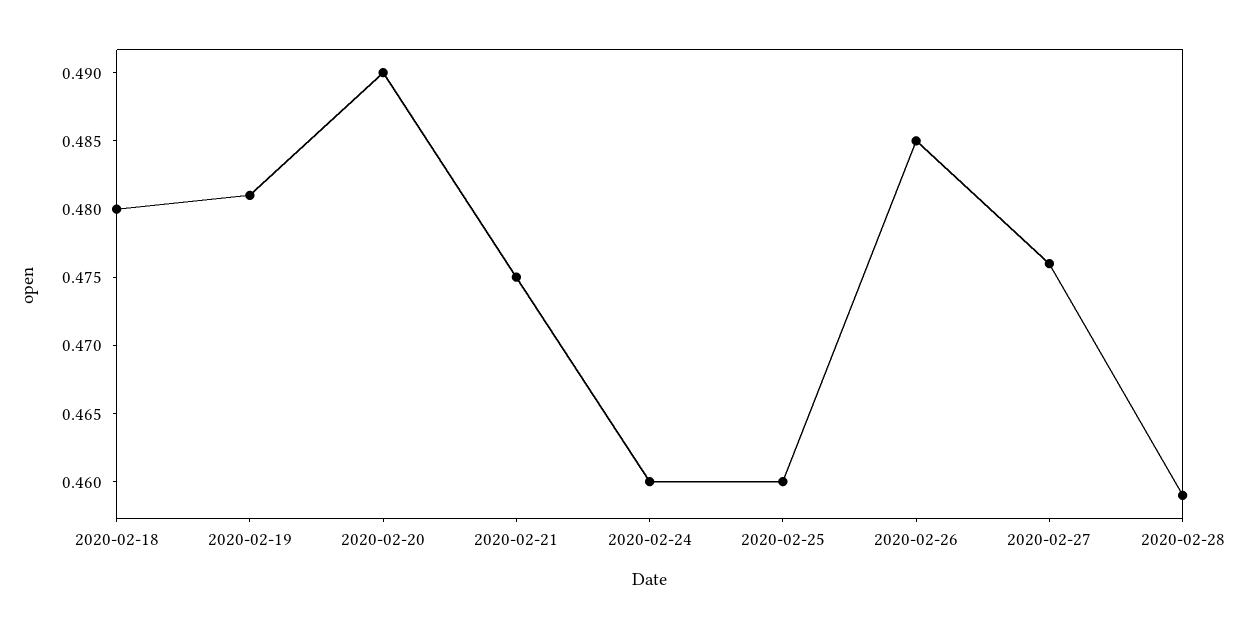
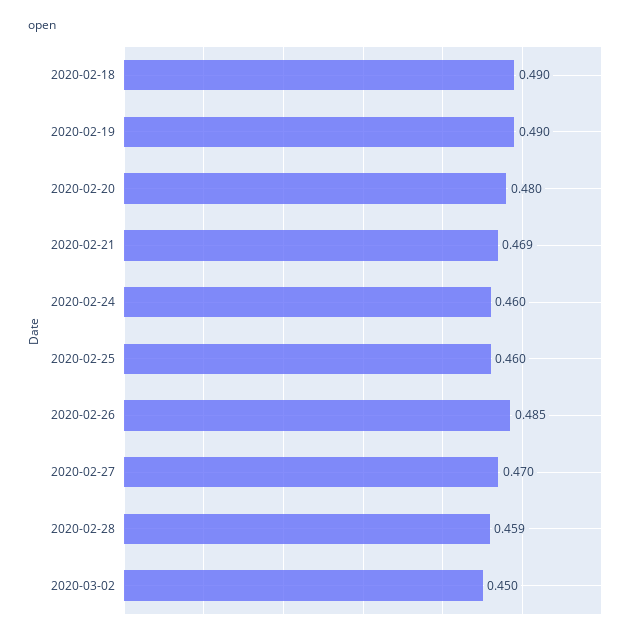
2020-02-18: 0.48 -> 0.49
2020-02-19: 0.481 -> 0.49
2020-02-20: 0.49 -> 0.48
2020-02-21: 0.475 -> 0.469
2020-02-27: 0.476 -> 0.47
2020-03-02: none -> 0.45

